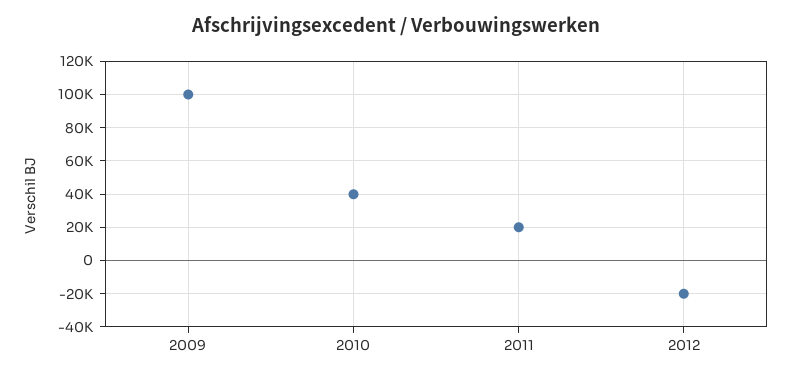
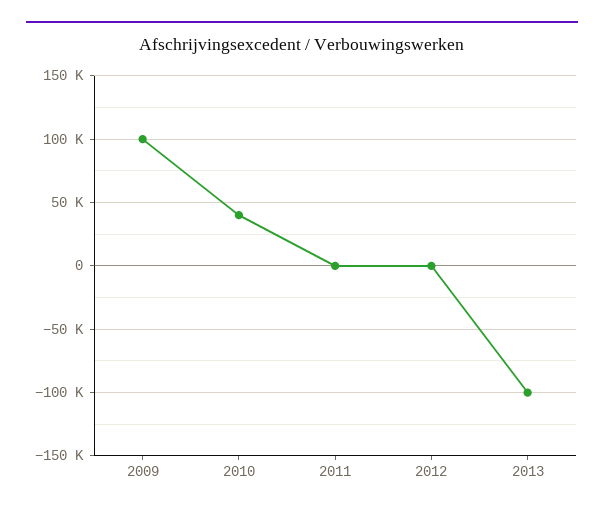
2011: 20000 -> 0
2012: -20000 -> 0
2013: none -> -100000

